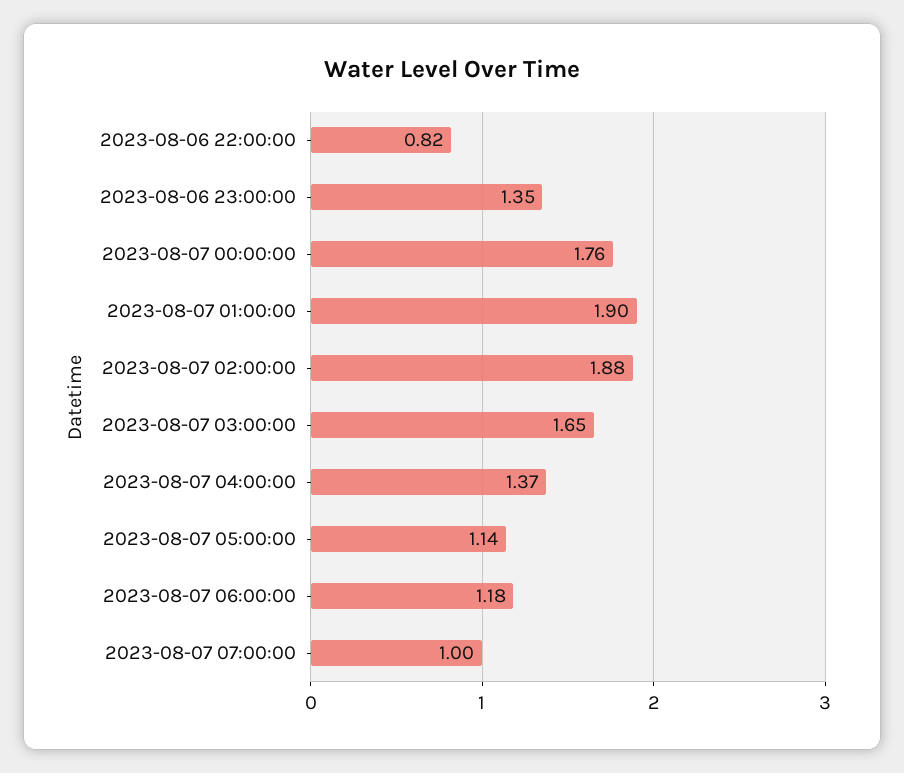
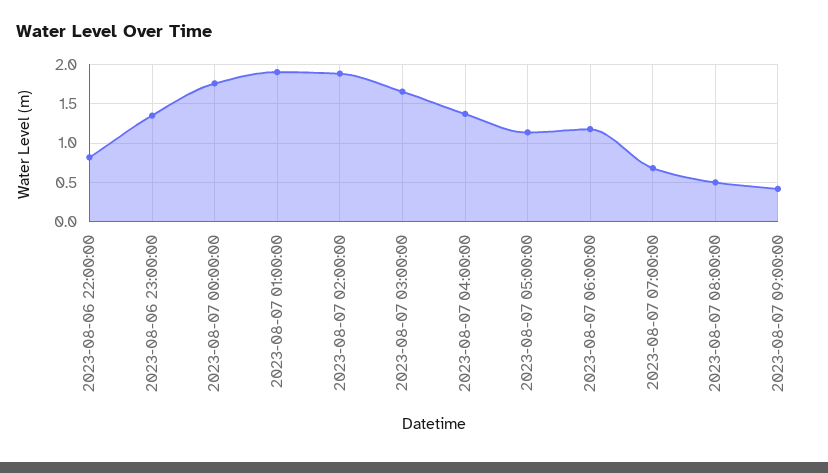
2023-08-07 07:00:00: 1 -> 0.7
2023-08-07 08:00:00: none -> 0.5
2023-08-07 09:00:00: none -> 0.4

